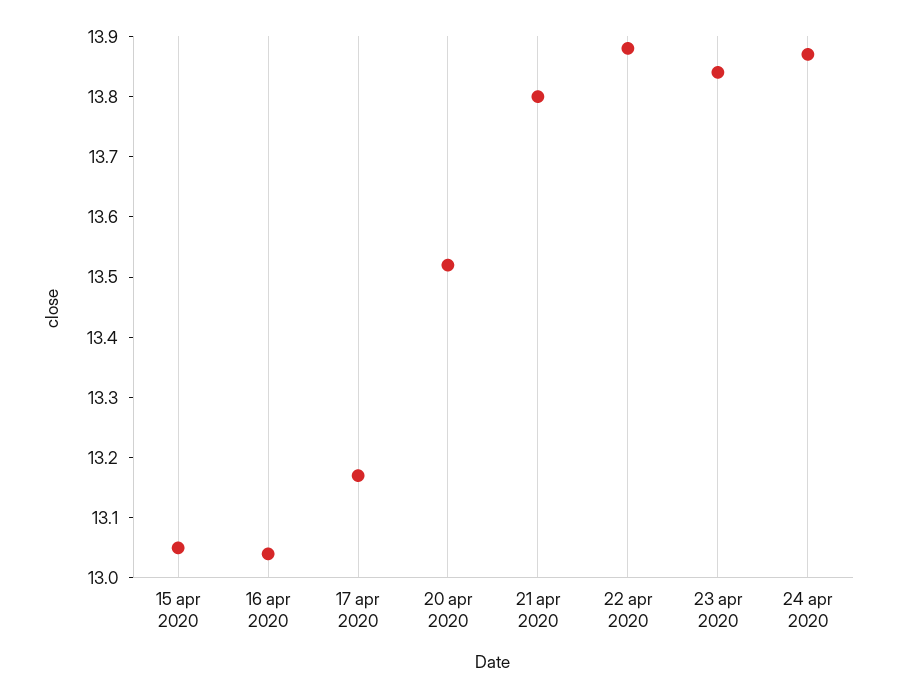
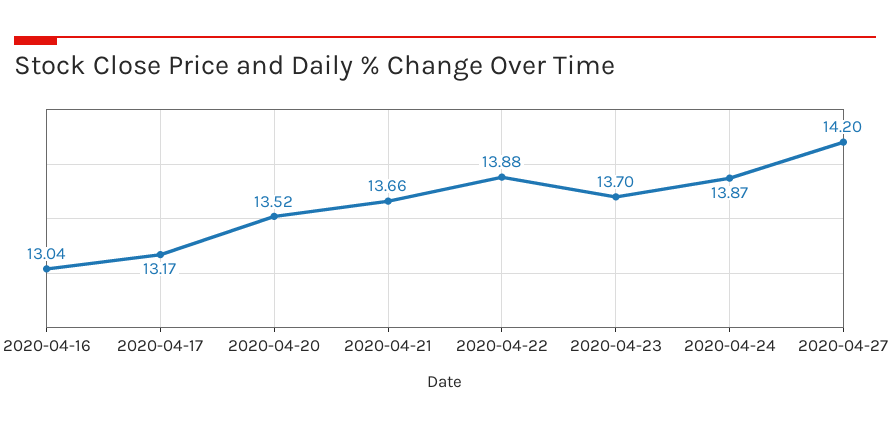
15 apr 2020: 13.05 -> none
21 apr 2020: 13.8 -> 13.66
23 apr 2020: 13.85 -> 13.7
2020-04-27: none -> 14.2

